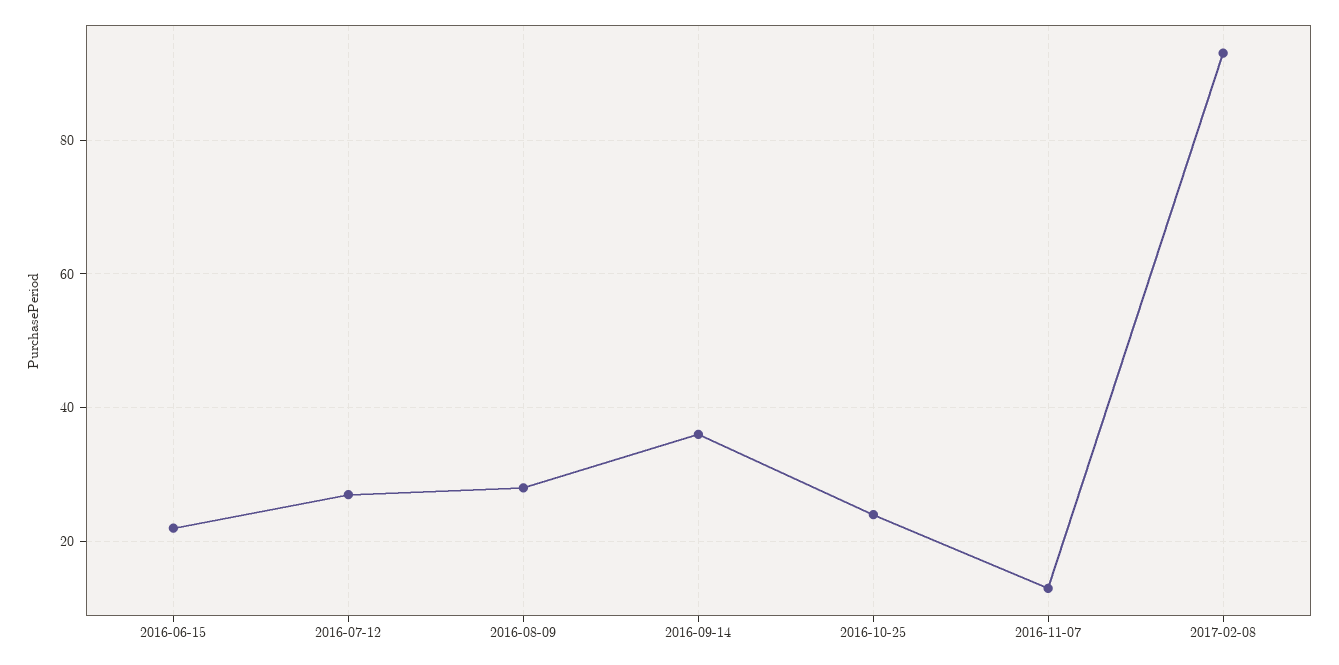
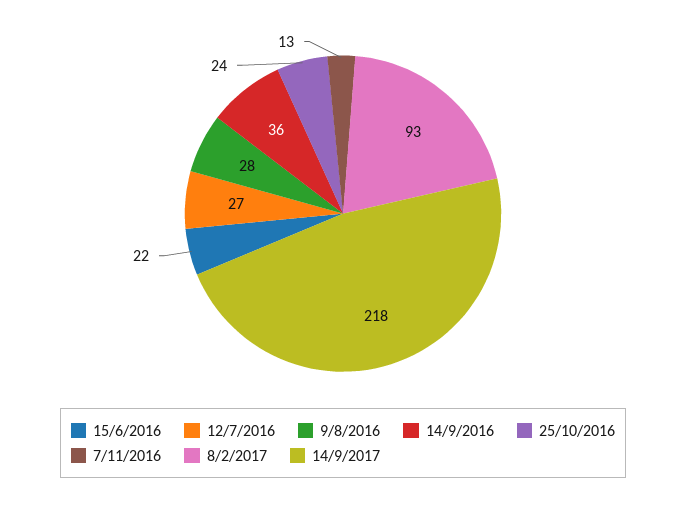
14/9/2017: none -> 218

